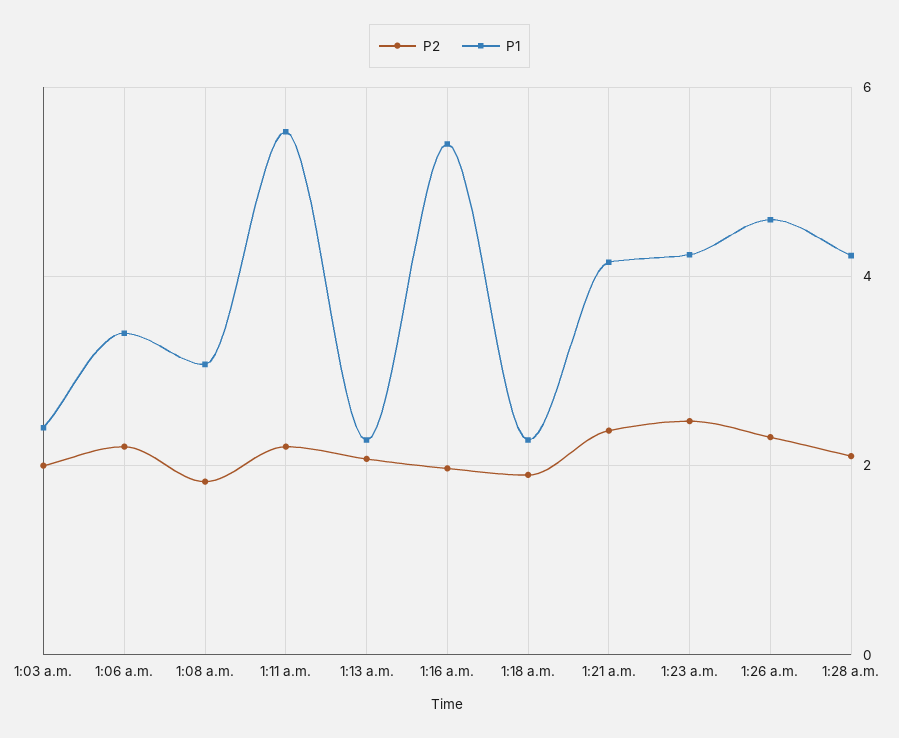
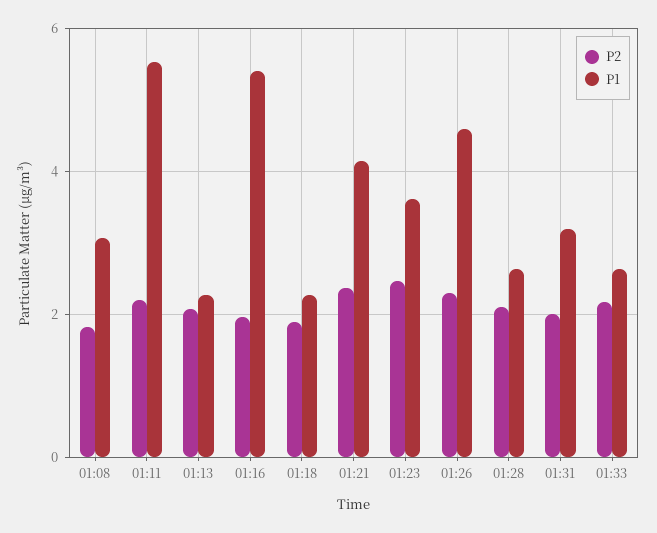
P2, 1:03 a.m.: 2 -> none
P1, 1:03 a.m.: 2.4 -> none
P2, 1:06 a.m.: 2.2 -> none
P1, 1:06 a.m.: 3.4 -> none
P1, 1:23 a.m.: 4.2 -> 3.6
P1, 1:28 a.m.: 4.2 -> 2.6
P2, 01:31: none -> 2
P1, 01:31: none -> 3.2
P2, 01:33: none -> 2.2
P1, 01:33: none -> 2.6

